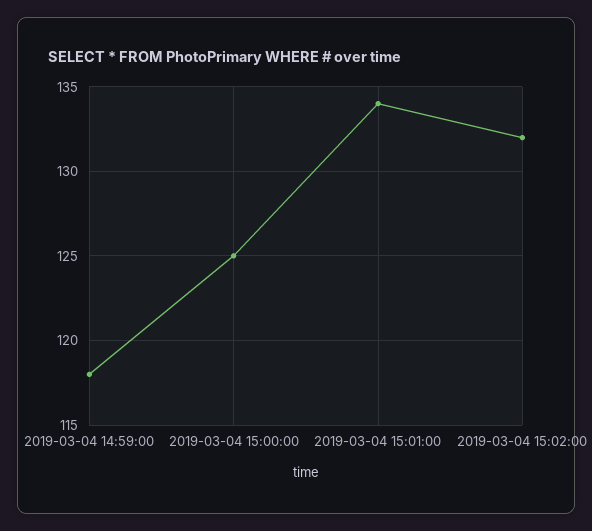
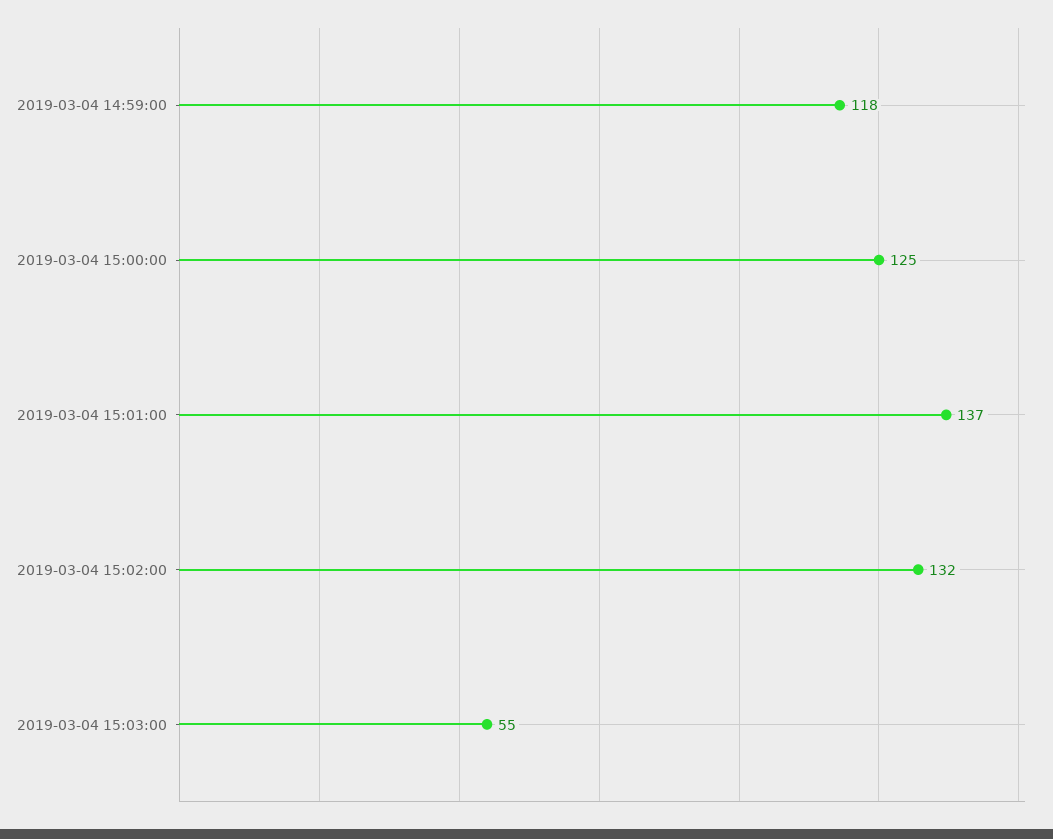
2019-03-04 15:01:00: 134 -> 137
2019-03-04 15:03:00: none -> 55

